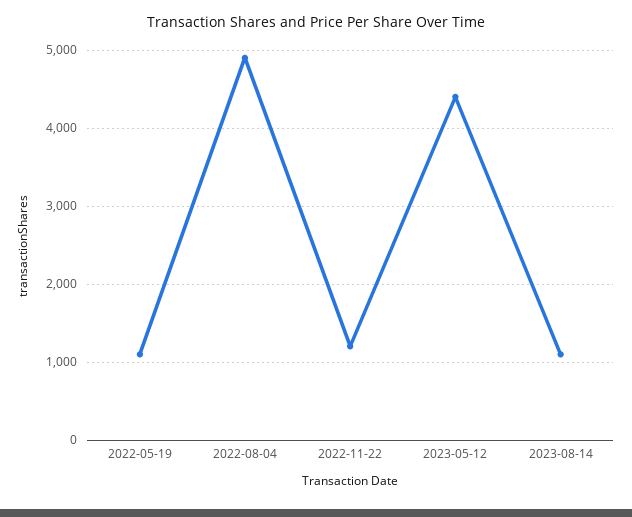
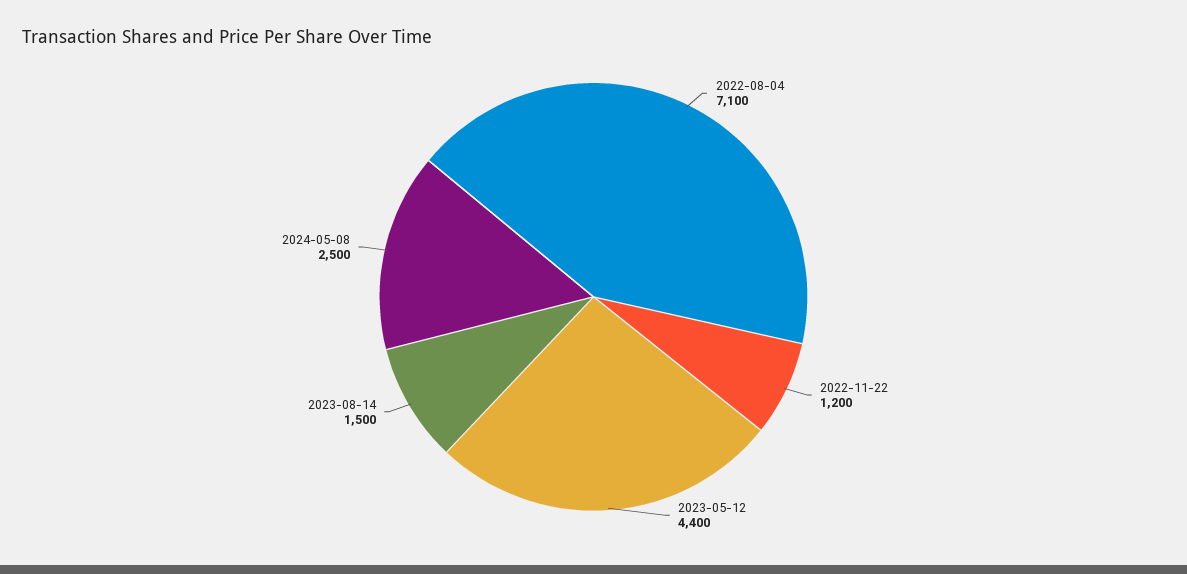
2022-05-19: 1100 -> none
2022-08-04: 4900 -> 7100
2023-08-14: 1100 -> 1500
2024-05-08: none -> 2500

